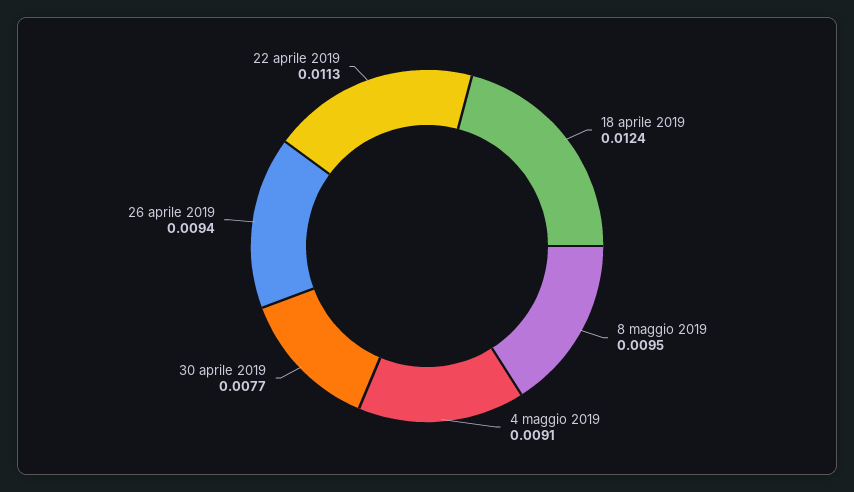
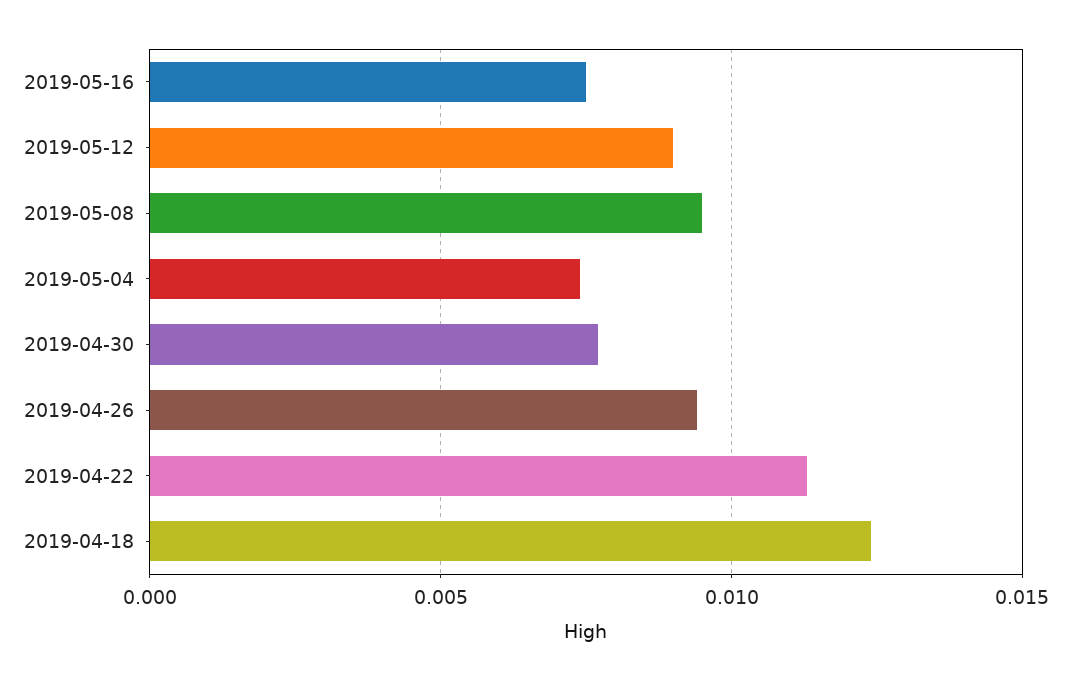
4 maggio 2019: 0.0091 -> 0.0075
2019-05-16: none -> 0.0075
2019-05-12: none -> 0.009

